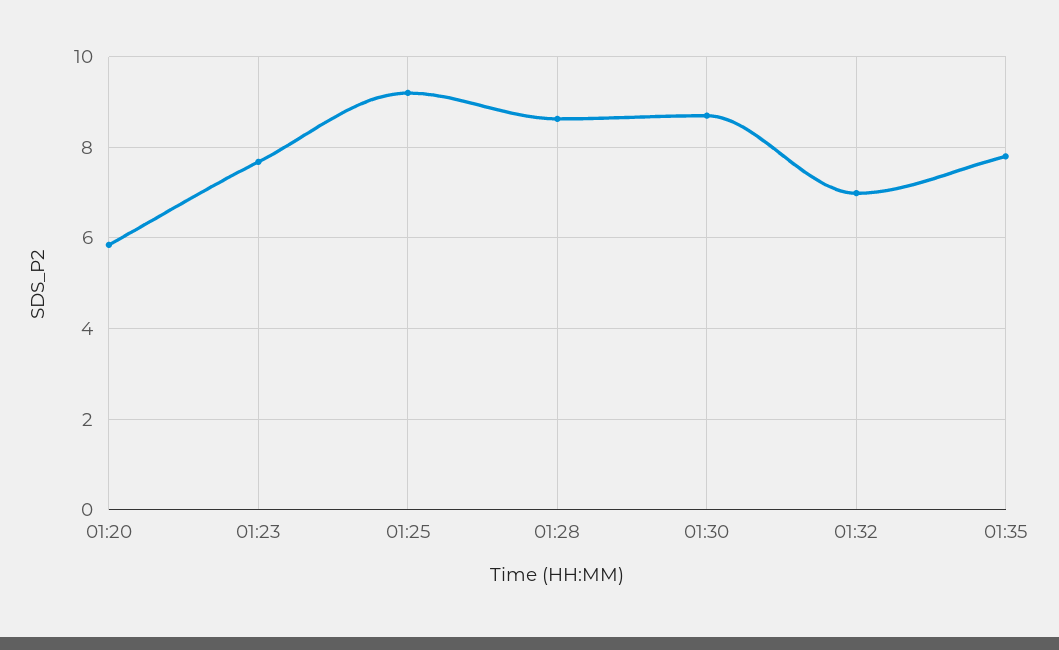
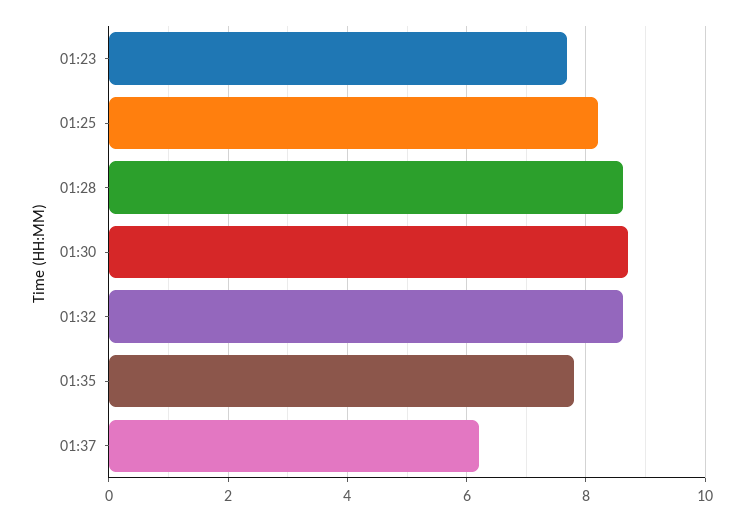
01:20: 5.8 -> none
01:25: 9.2 -> 8.2
01:32: 7 -> 8.6
01:37: none -> 6.2

